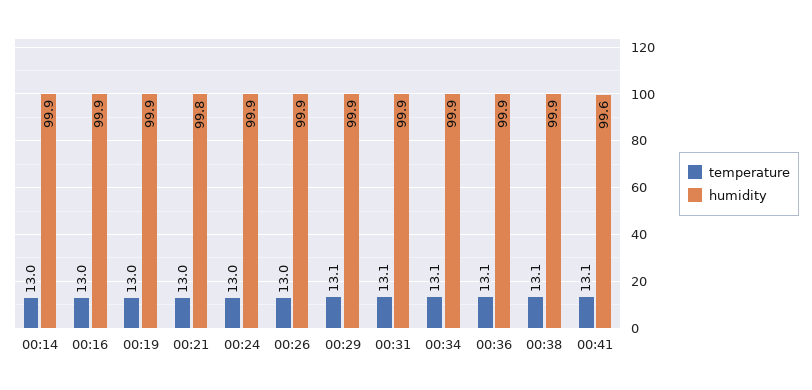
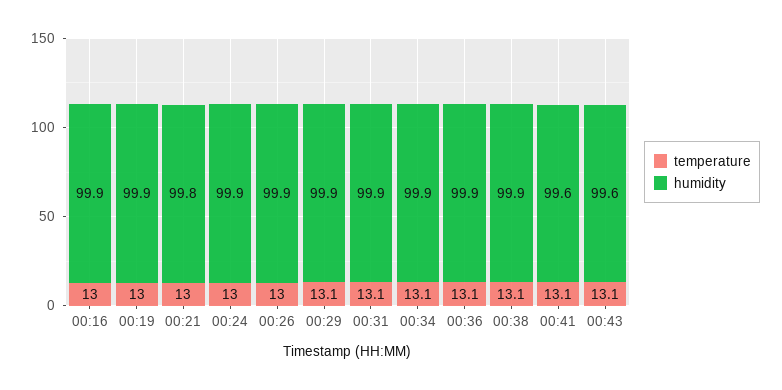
temperature, 00:14: 13 -> none
humidity, 00:14: 99.9 -> none
temperature, 00:43: none -> 13.1
humidity, 00:43: none -> 99.6

